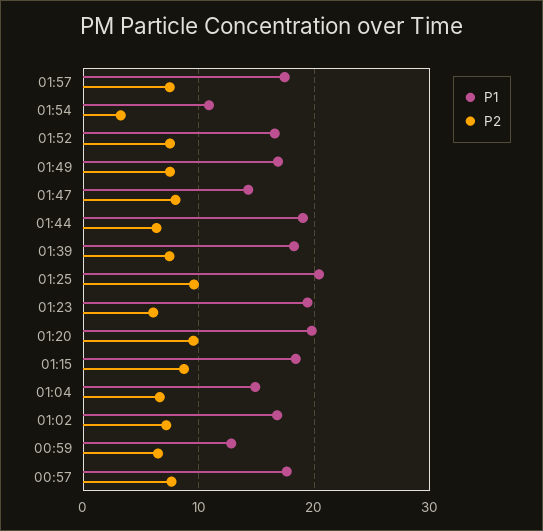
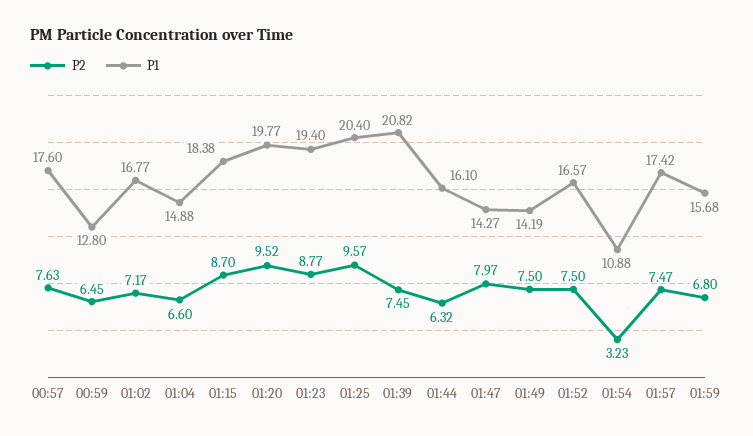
P1, 01:49: 17 -> 14.19
P1, 01:44: 19 -> 16.1
P1, 01:39: 18 -> 20.82
P2, 01:23: 6 -> 8.77
P2, 01:59: none -> 6.8
P1, 01:59: none -> 15.68

